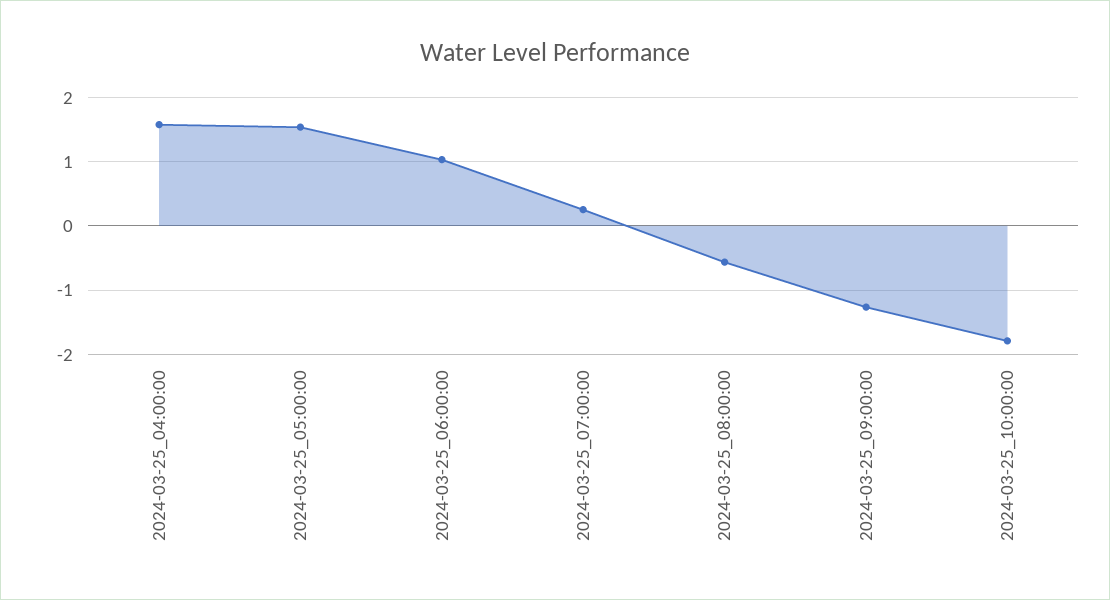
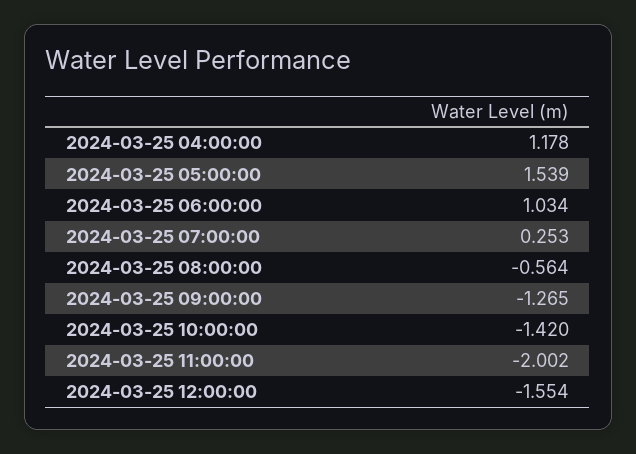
2024-03-25_04:00:00: 1.6 -> 1.178
2024-03-25_10:00:00: -1.8 -> -1.42
2024-03-25 11:00:00: none -> -2.002
2024-03-25 12:00:00: none -> -1.554

